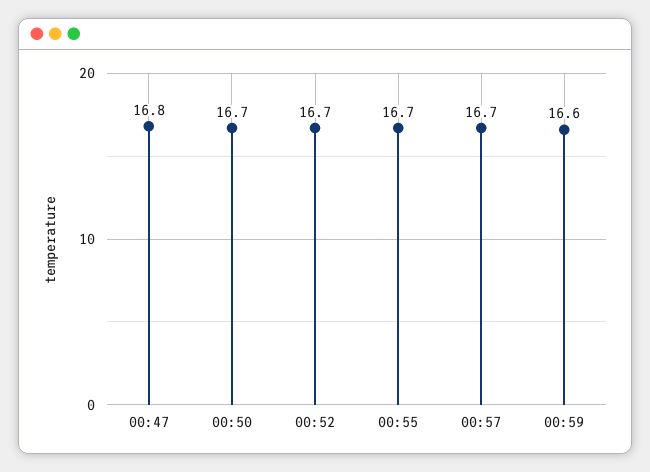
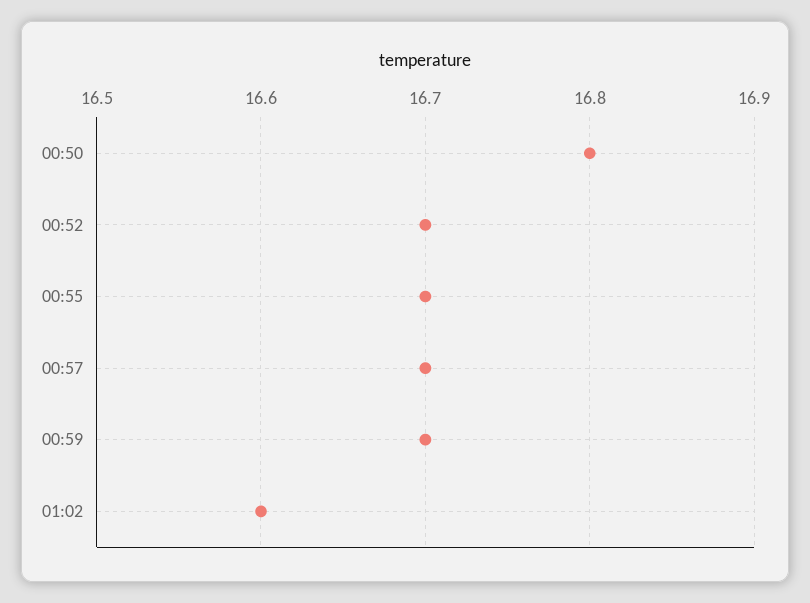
00:47: 16.8 -> none
00:50: 16.7 -> 16.8
00:59: 16.6 -> 16.7
01:02: none -> 16.6

